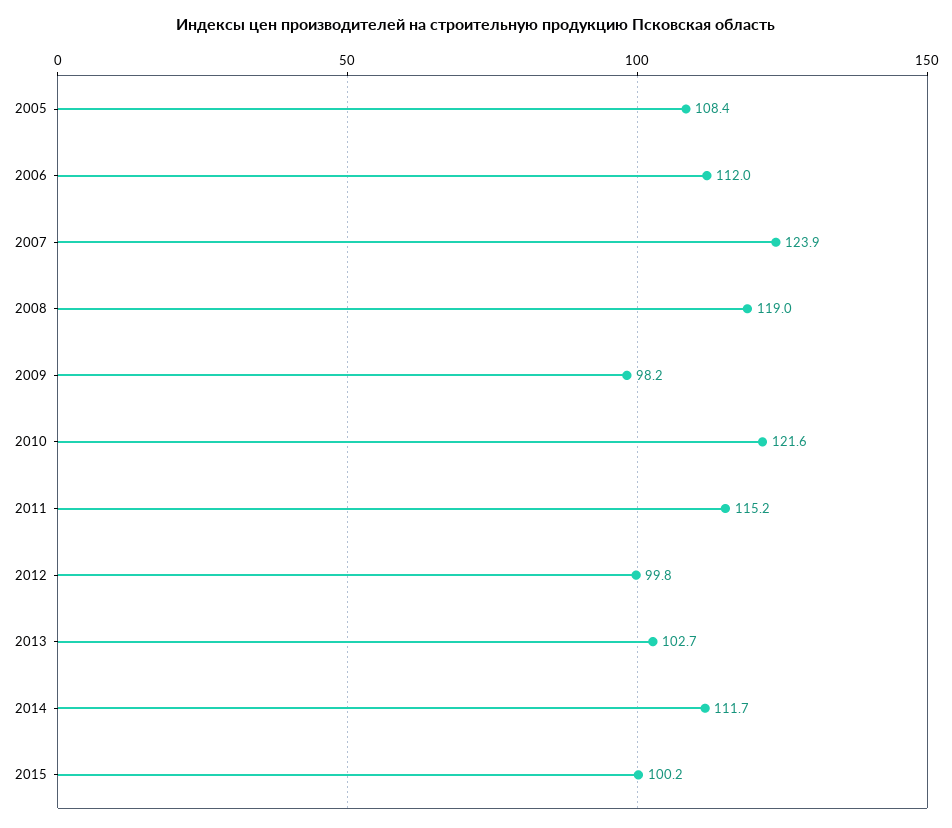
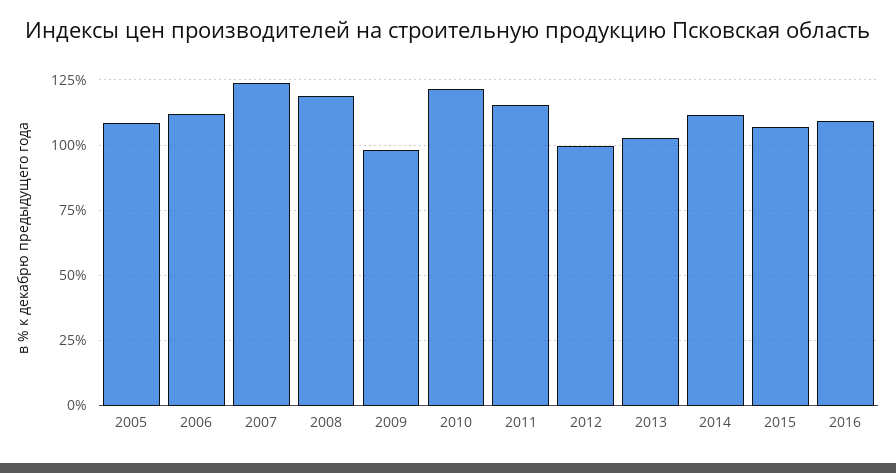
2015: 100.2 -> 107.5
2016: none -> 110

